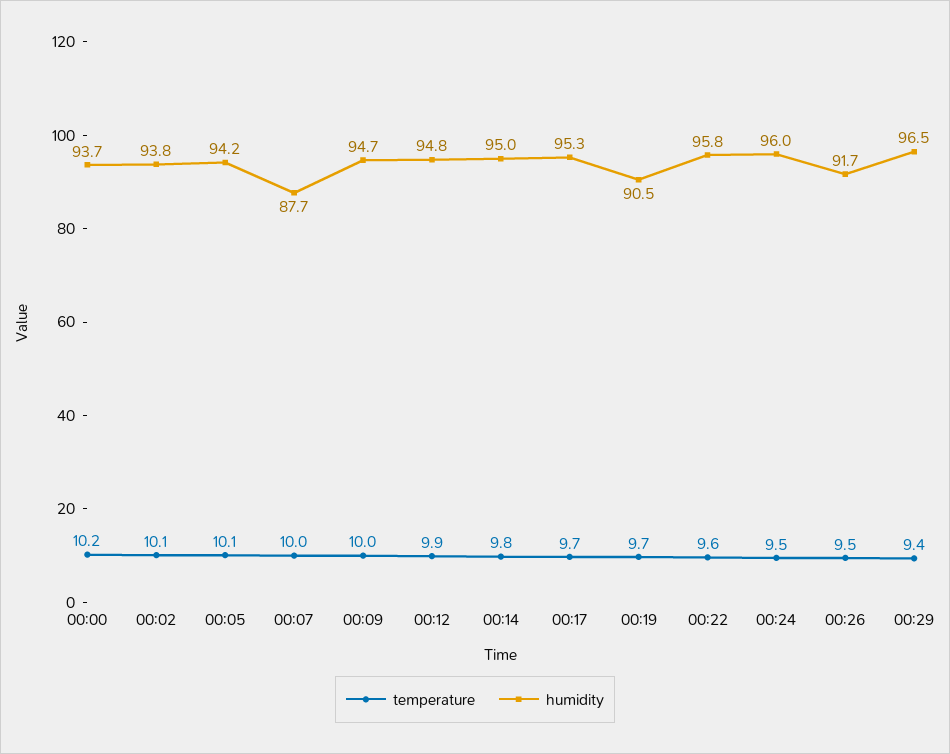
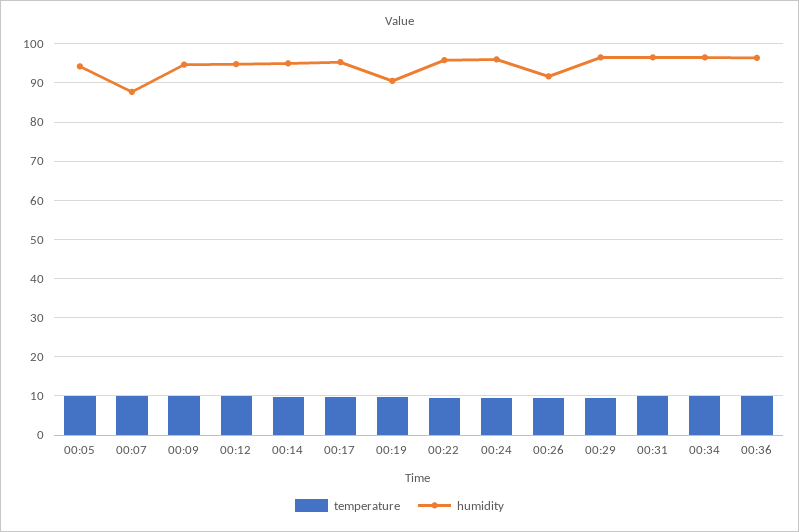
temperature, 00:00: 10.2 -> none
humidity, 00:00: 93.7 -> none
temperature, 00:02: 10.1 -> none
humidity, 00:02: 93.8 -> none
temperature, 00:31: none -> 10
humidity, 00:31: none -> 96
temperature, 00:34: none -> 10
humidity, 00:34: none -> 96
temperature, 00:36: none -> 10
humidity, 00:36: none -> 96

